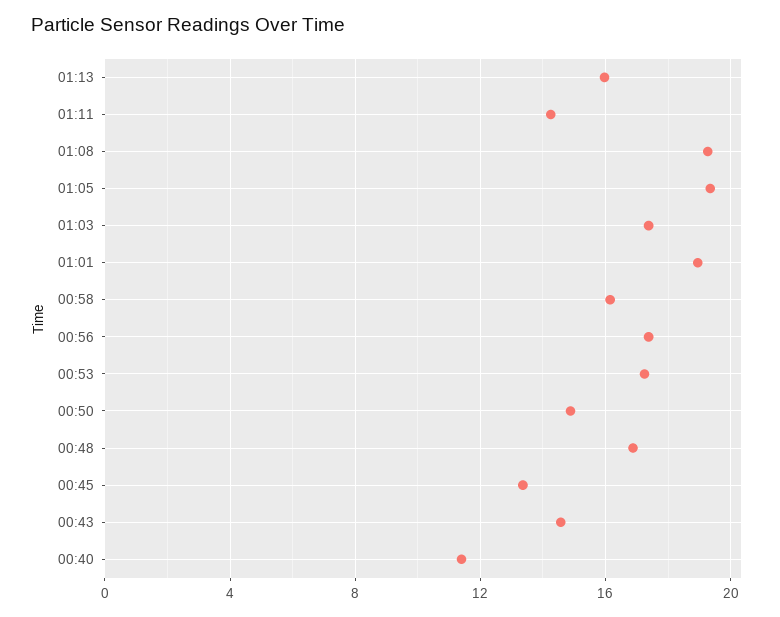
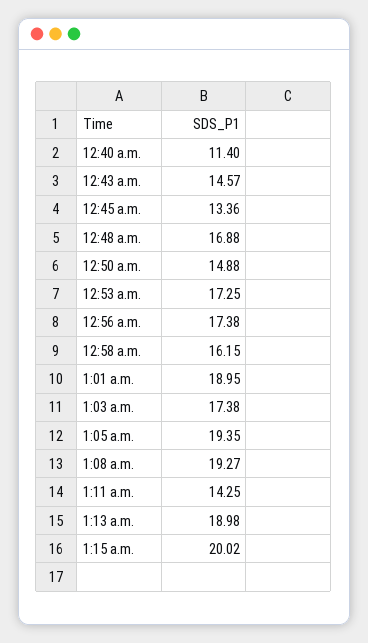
01:13: 16 -> 18.98
1:15 a.m.: none -> 20.02

